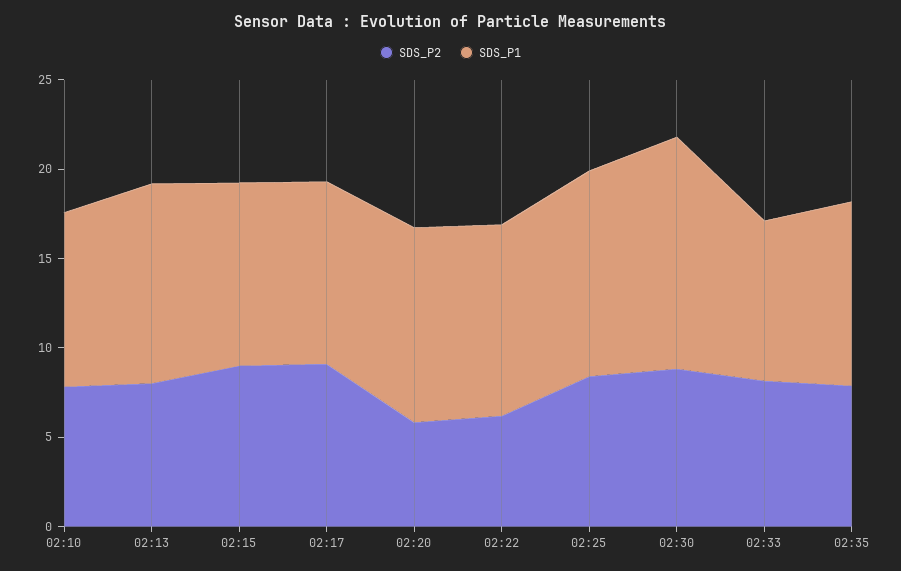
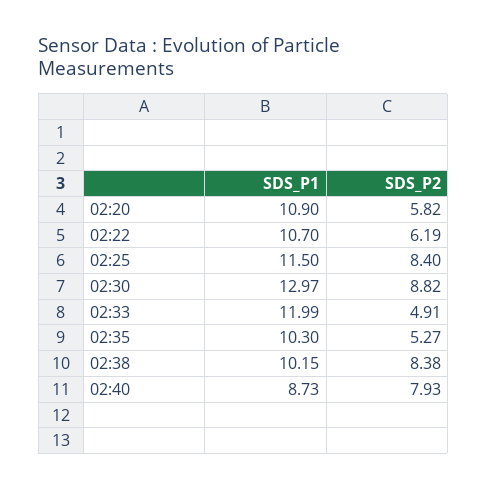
SDS_P2, 02:10: 8 -> none
SDS_P1, 02:10: 10 -> none
SDS_P2, 02:13: 8 -> none
SDS_P1, 02:13: 11 -> none
SDS_P2, 02:15: 9 -> none
SDS_P1, 02:15: 10 -> none
SDS_P2, 02:17: 9 -> none
SDS_P1, 02:17: 10 -> none
SDS_P2, 02:33: 8 -> 4.91
SDS_P1, 02:33: 9 -> 11.99
SDS_P2, 02:35: 8 -> 5.27
SDS_P1, 02:38: none -> 10.15
SDS_P2, 02:38: none -> 8.38
SDS_P1, 02:40: none -> 8.73
SDS_P2, 02:40: none -> 7.93

